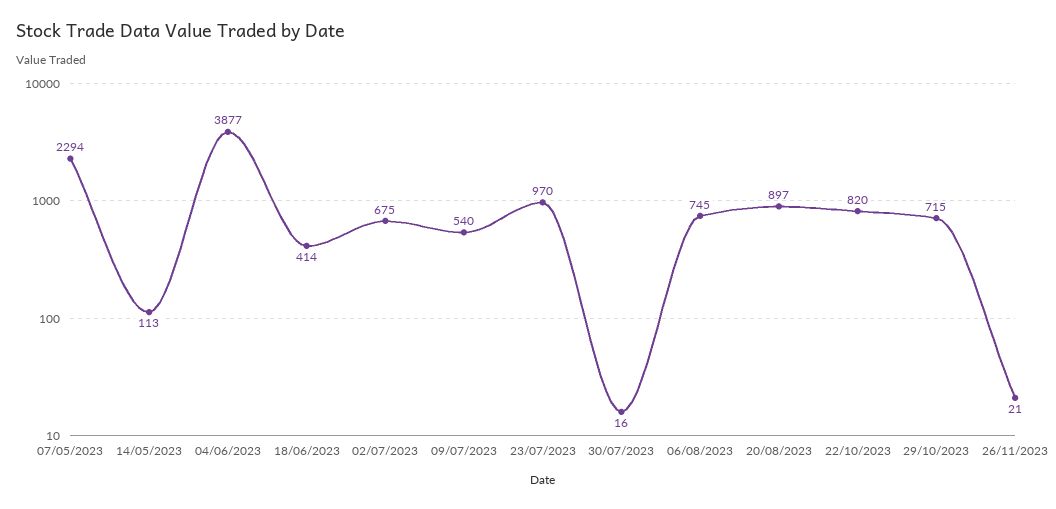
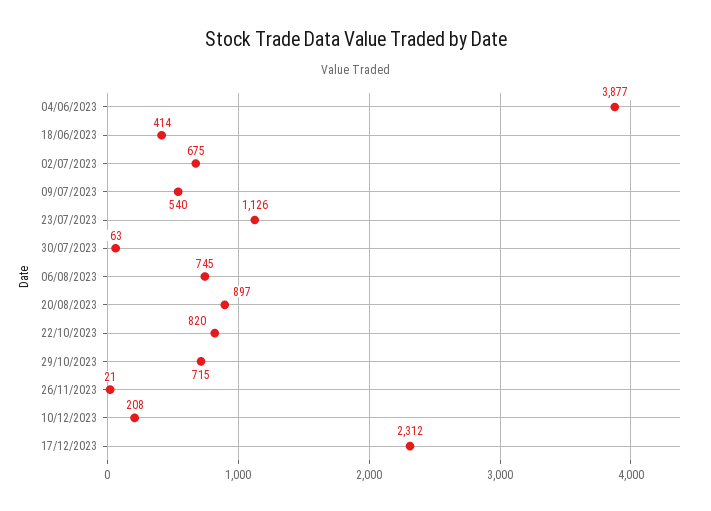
07/05/2023: 2294 -> none
14/05/2023: 113 -> none
23/07/2023: 970 -> 1126
30/07/2023: 16 -> 63
10/12/2023: none -> 208
17/12/2023: none -> 2312

